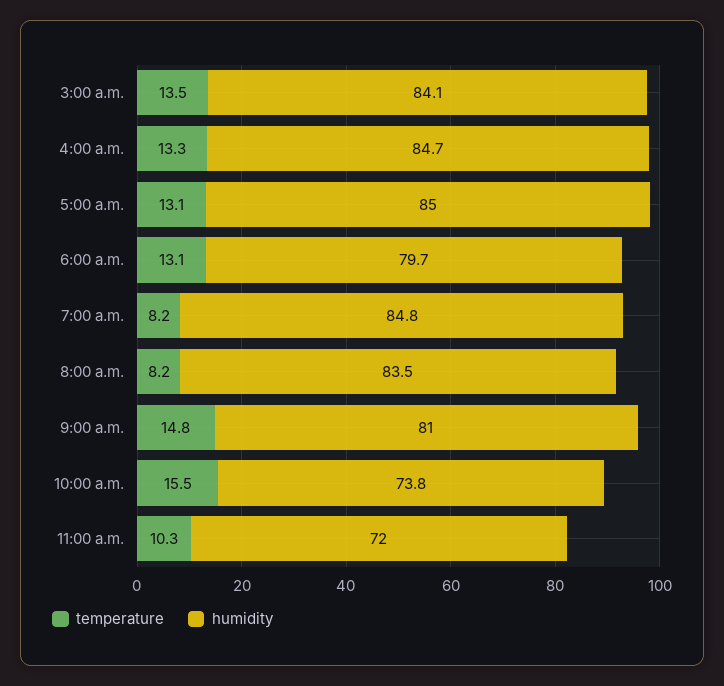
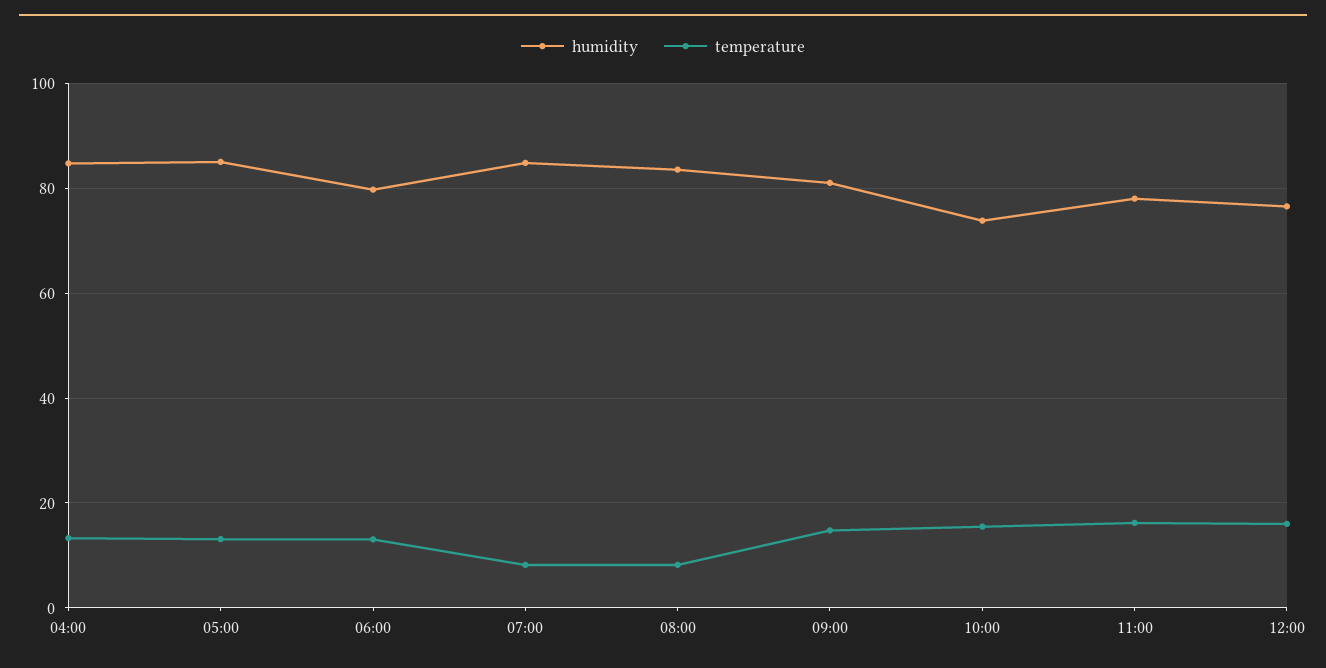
temperature, 3:00 a.m.: 13.5 -> none
humidity, 3:00 a.m.: 84.1 -> none
temperature, 11:00 a.m.: 10.3 -> 16
humidity, 11:00 a.m.: 72 -> 78
humidity, 12:00: none -> 76
temperature, 12:00: none -> 16

